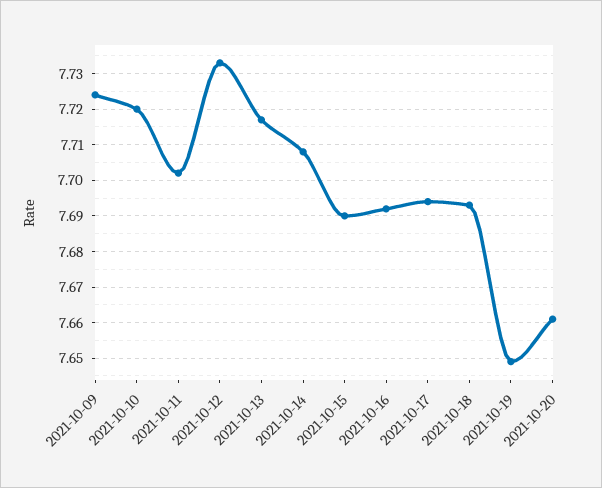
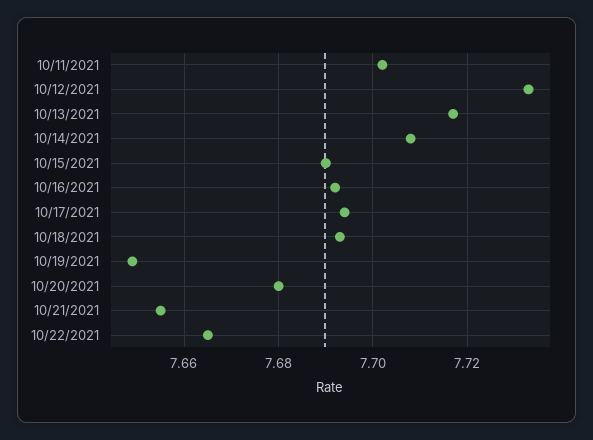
2021-10-09: 7.725 -> none
2021-10-10: 7.72 -> none
2021-10-20: 7.66 -> 7.68
10/21/2021: none -> 7.655
10/22/2021: none -> 7.665

